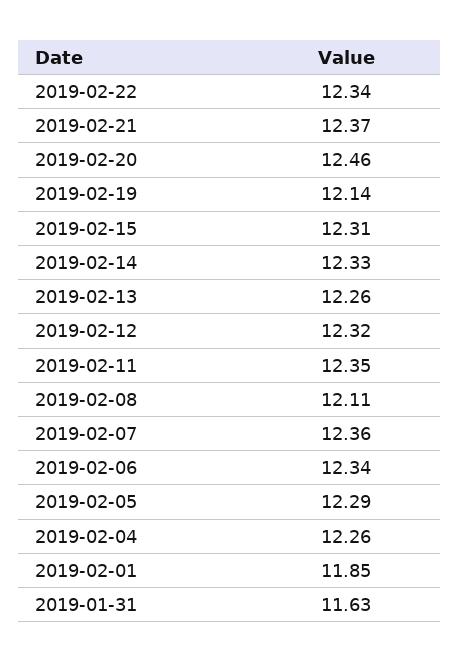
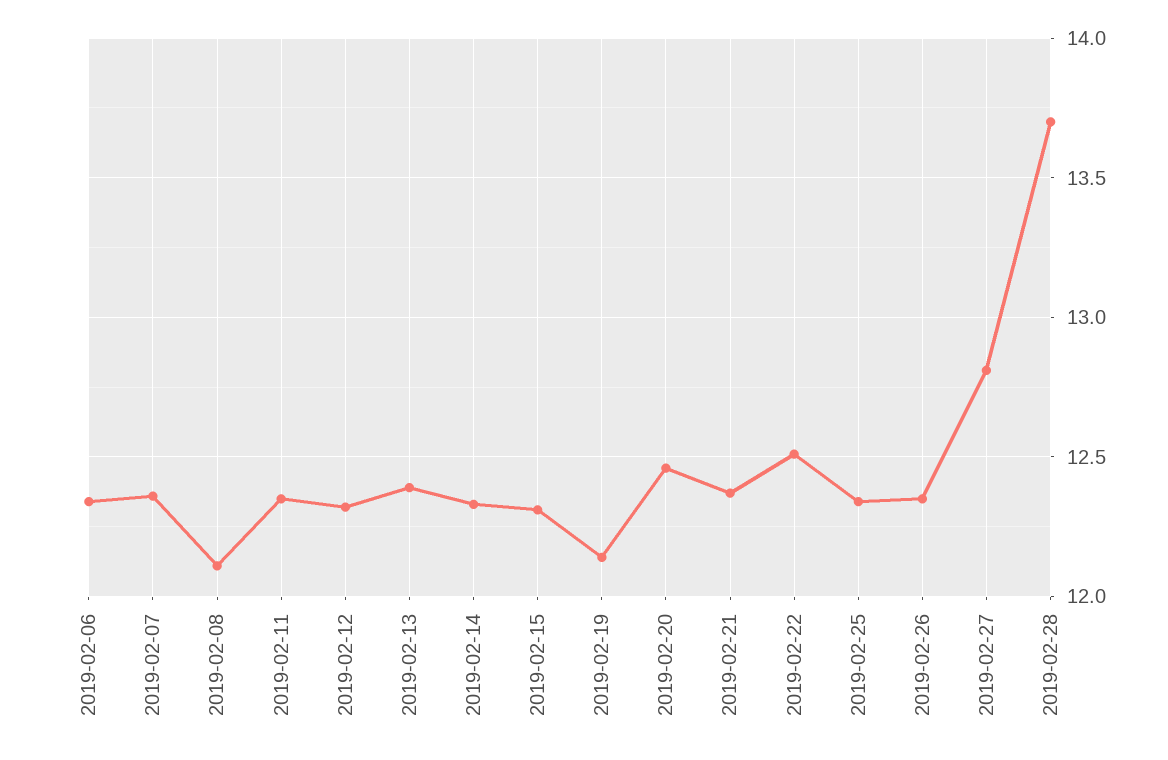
2019-02-22: 12.34 -> 12.5
2019-02-13: 12.26 -> 12.4
2019-02-05: 12.29 -> none
2019-02-04: 12.26 -> none
2019-02-01: 11.85 -> none
2019-01-31: 11.63 -> none
2019-02-25: none -> 12.35
2019-02-26: none -> 12.35
2019-02-27: none -> 12.8
2019-02-28: none -> 13.7

